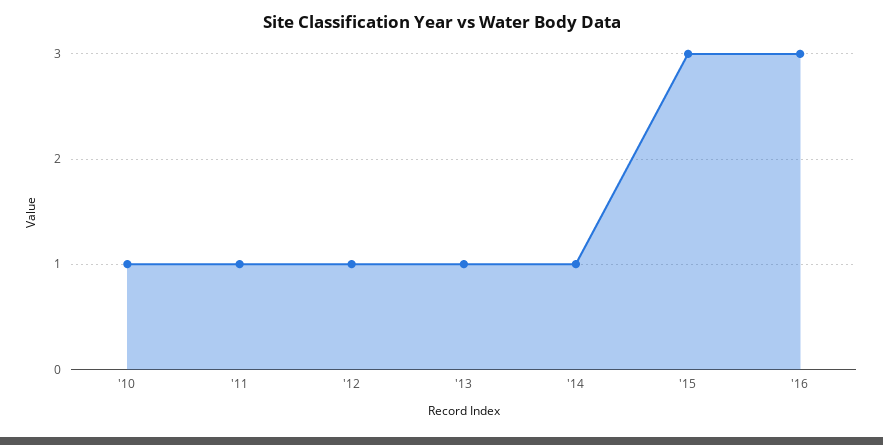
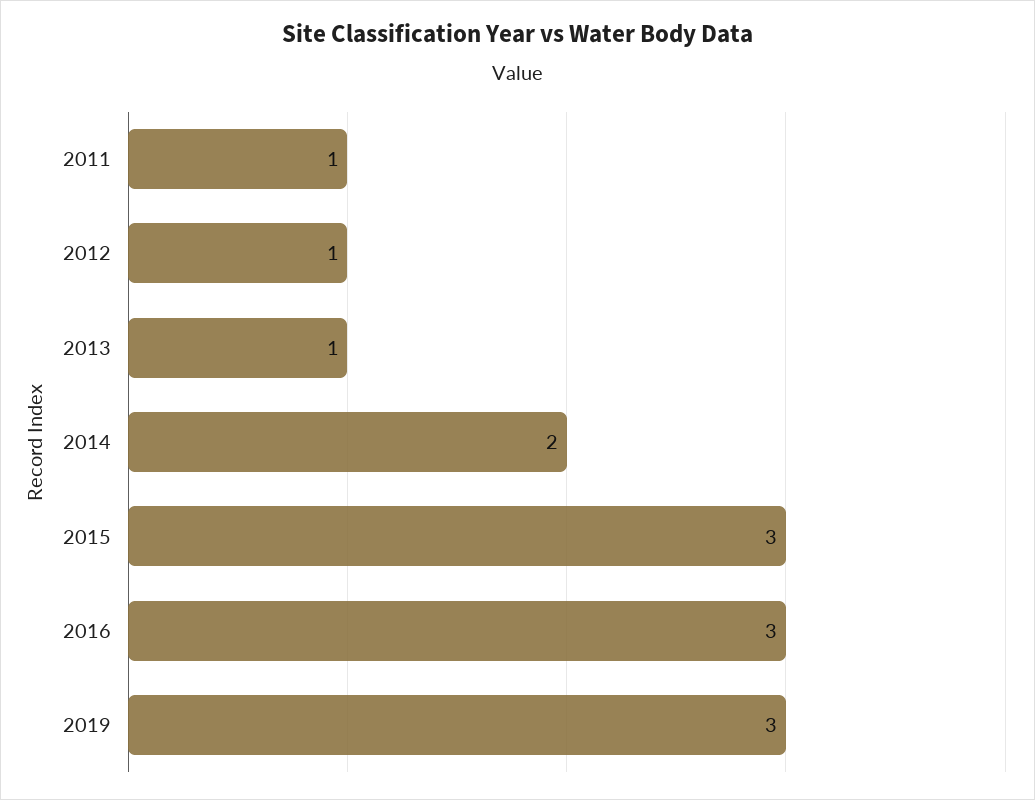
'10: 1 -> none
'14: 1 -> 2
2019: none -> 3

